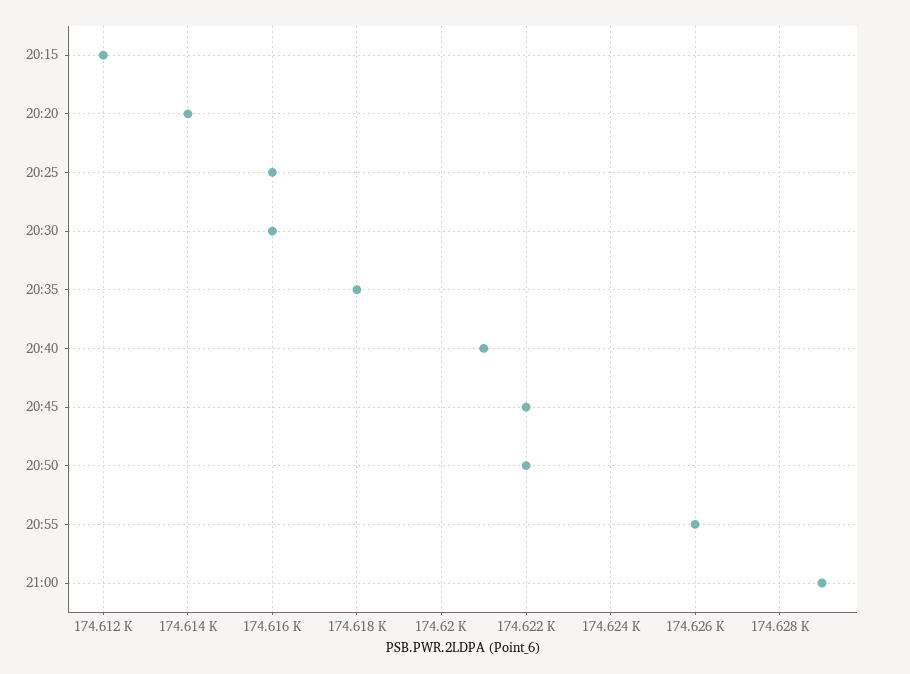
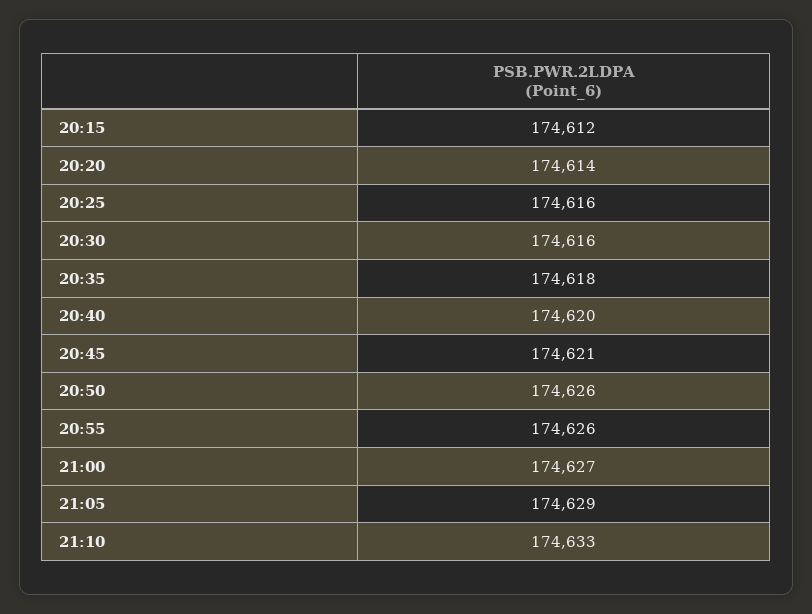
20:40: 174621 -> 174620
20:45: 174622 -> 174621
20:50: 174622 -> 174626
21:00: 174629 -> 174627
21:05: none -> 174629
21:10: none -> 174633

